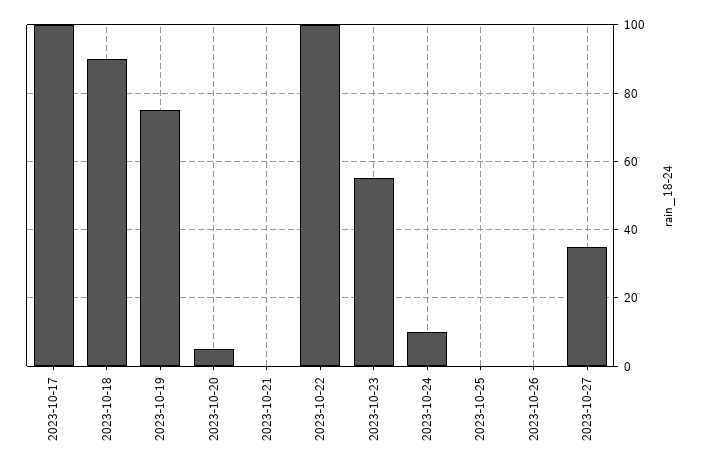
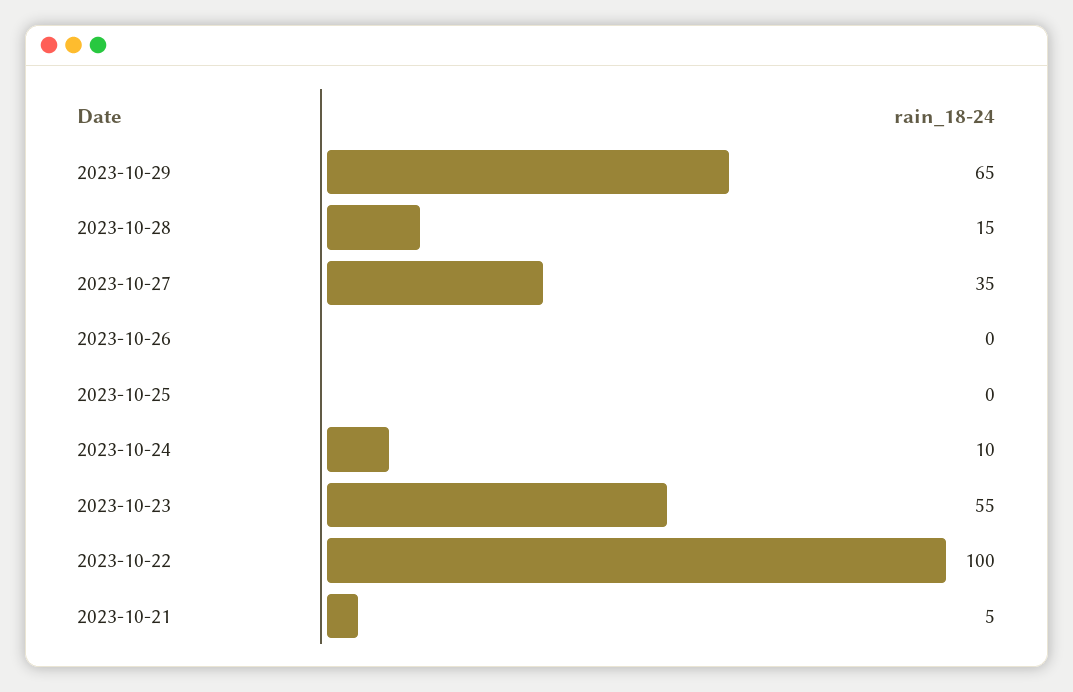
2023-10-17: 100 -> none
2023-10-18: 90 -> none
2023-10-19: 75 -> none
2023-10-20: 5 -> none
2023-10-21: 0 -> 5
2023-10-29: none -> 65
2023-10-28: none -> 15

